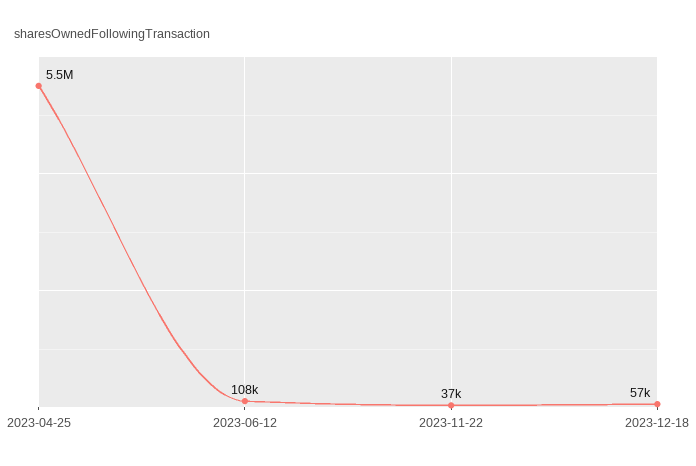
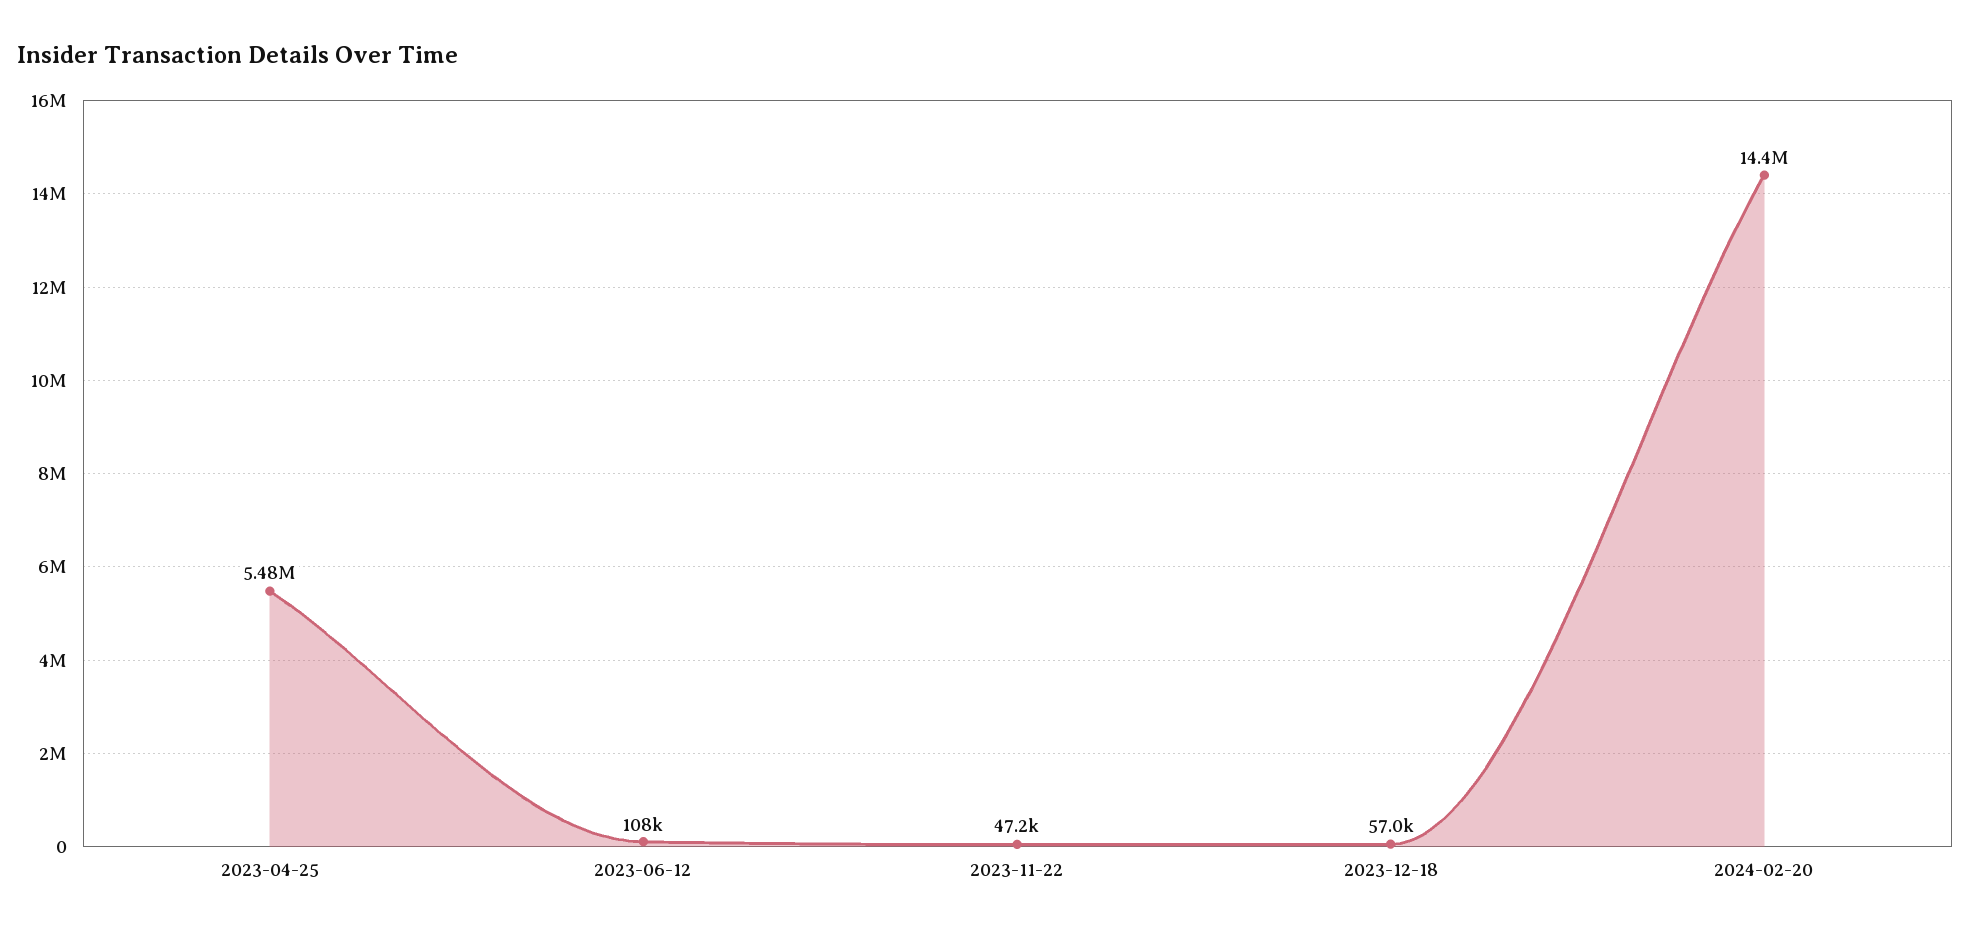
2023-11-22: 37000 -> 47200
2024-02-20: none -> 14400000

